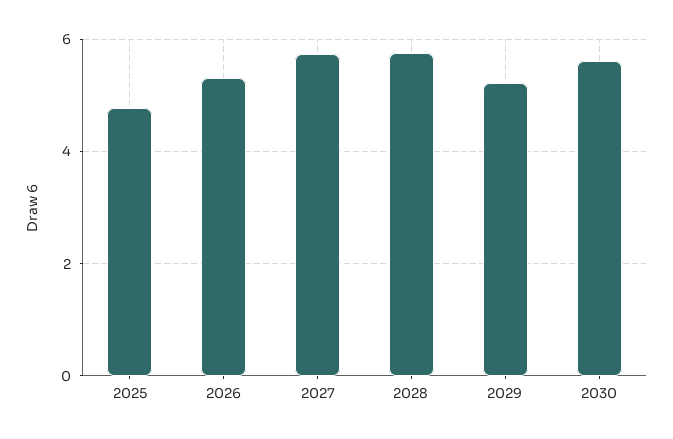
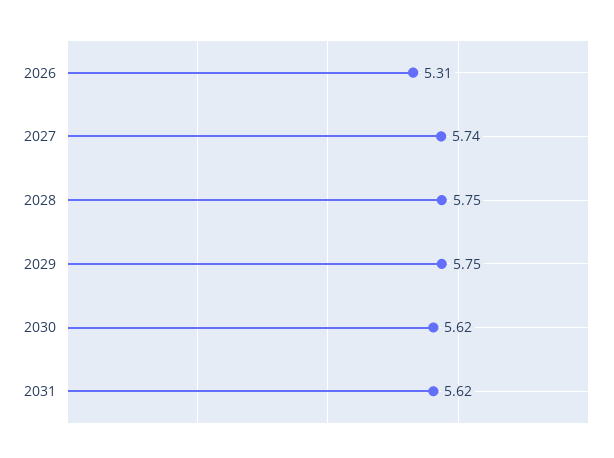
2025: 4.8 -> none
2029: 5.2 -> 5.75
2031: none -> 5.62

